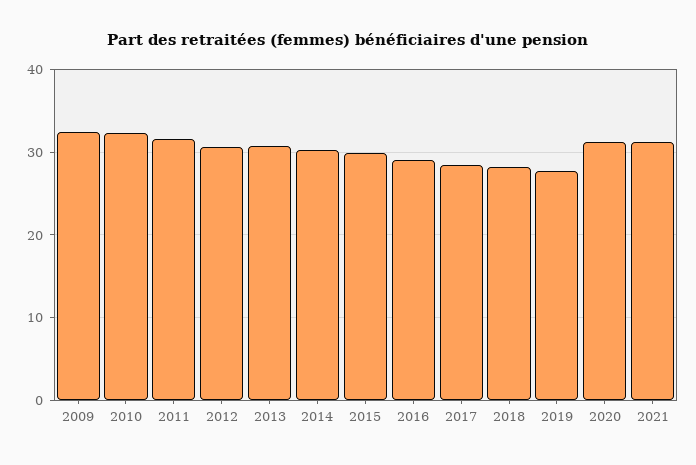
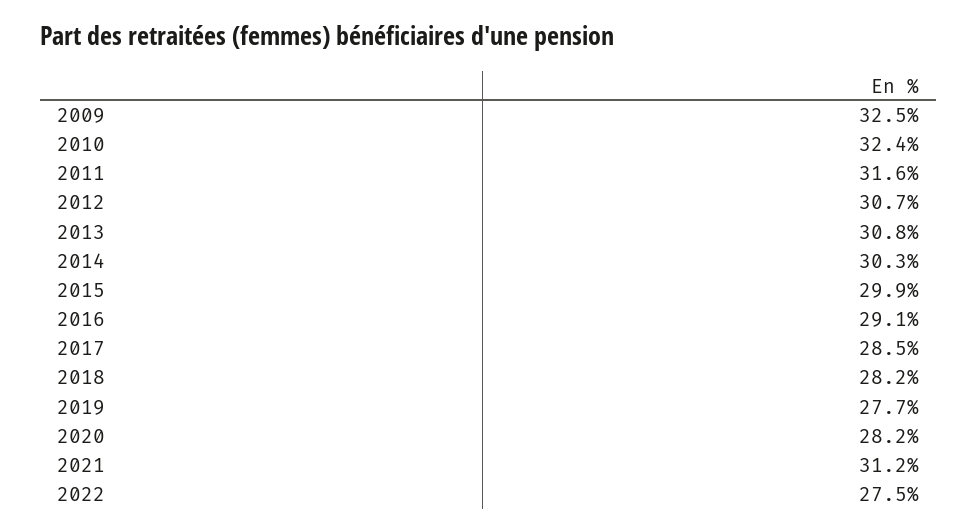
2020: 31 -> 28.2
2022: none -> 27.5

